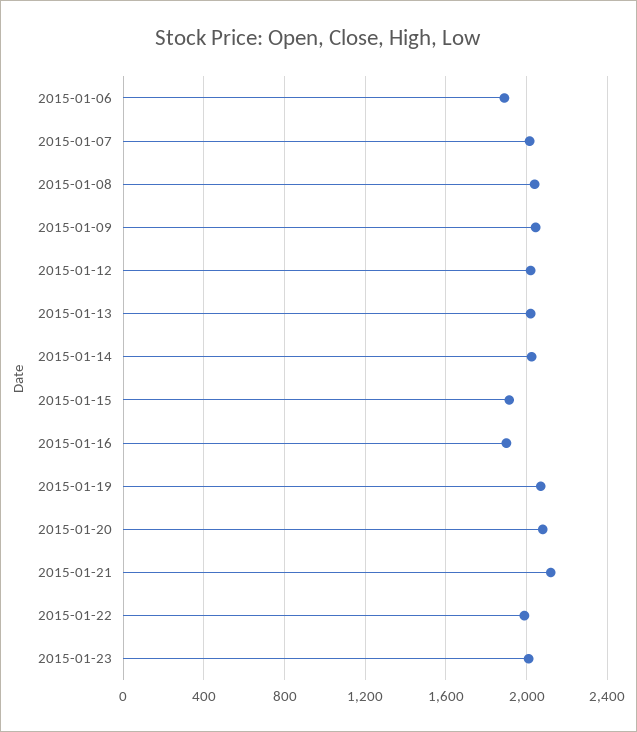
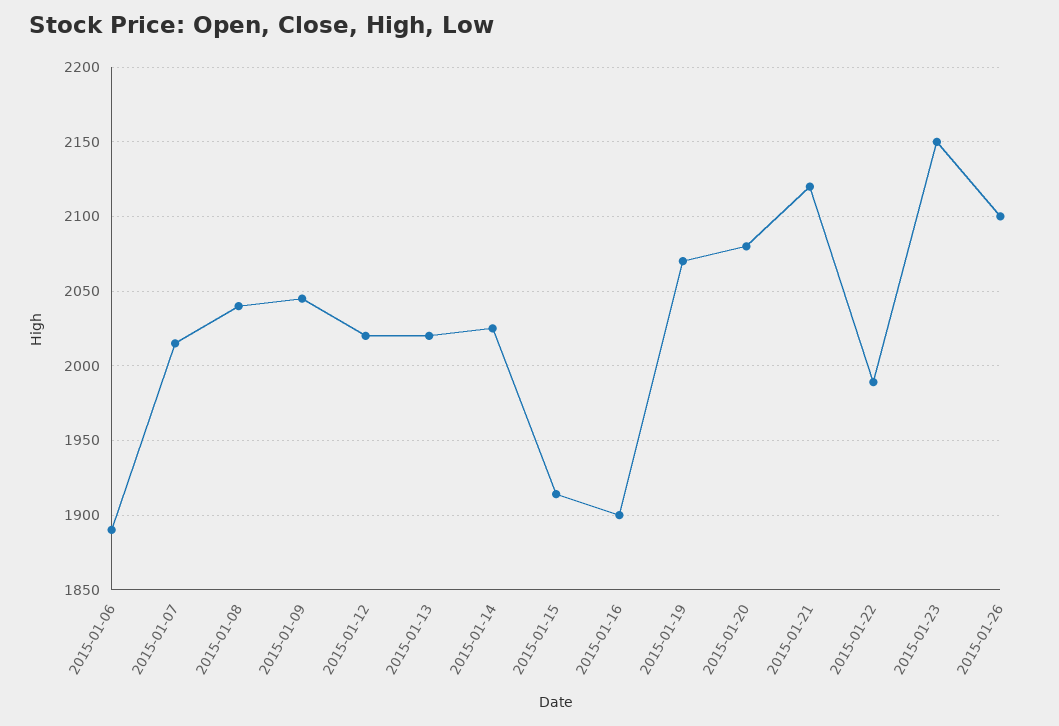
2015-01-23: 2000 -> 2150
2015-01-26: none -> 2100

